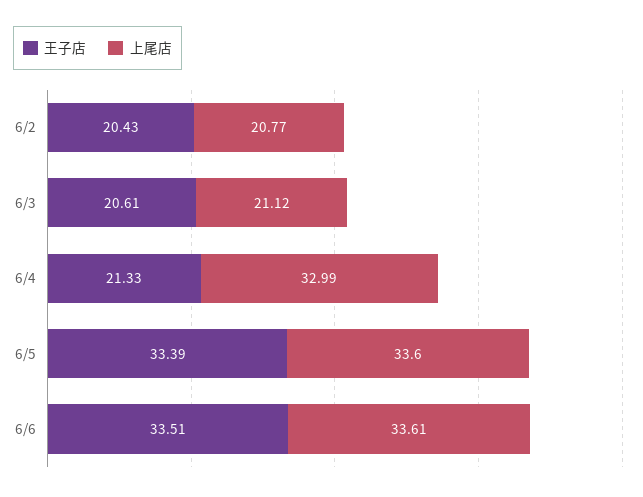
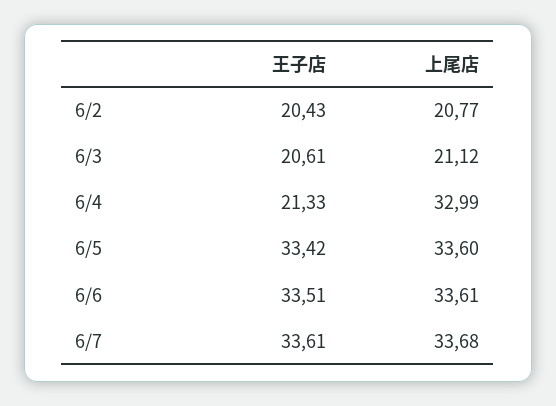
王子店, 6/5: 33.39 -> 33.42
王子店, 6/7: none -> 33.61
上尾店, 6/7: none -> 33.68

